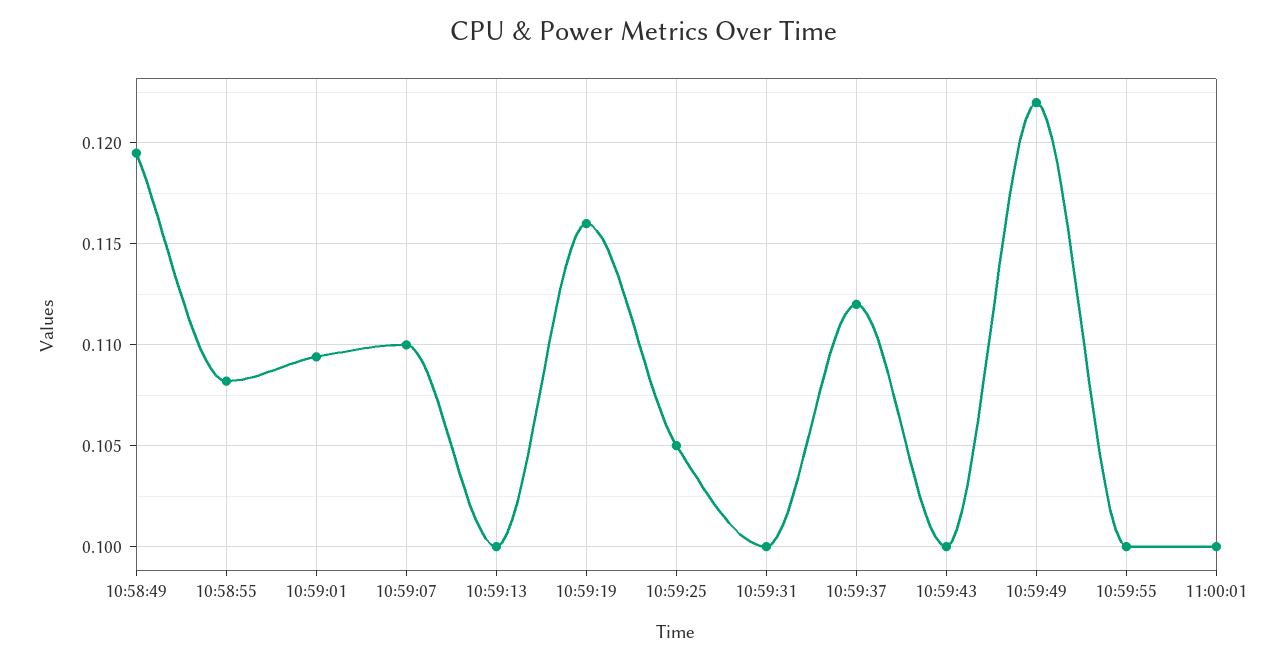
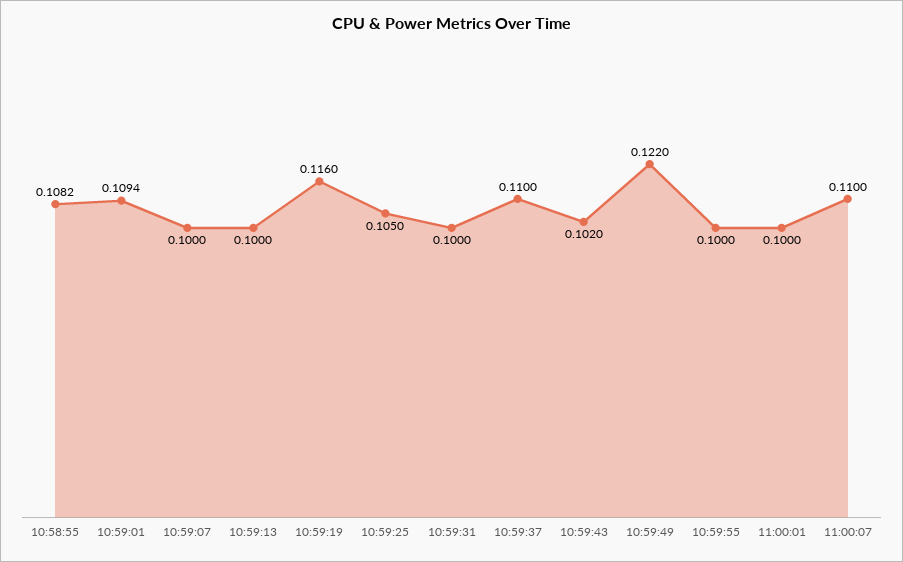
10:58:49: 0.1195 -> none
10:59:07: 0.11 -> 0.1
10:59:37: 0.112 -> 0.11
10:59:43: 0.1 -> 0.102
11:00:07: none -> 0.11

